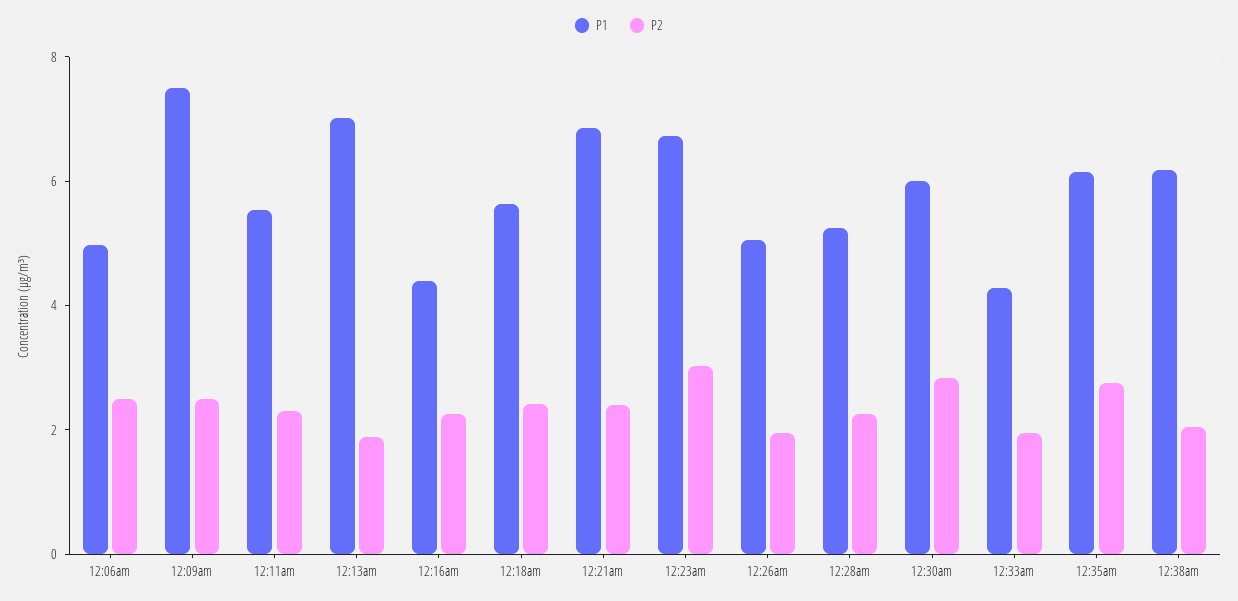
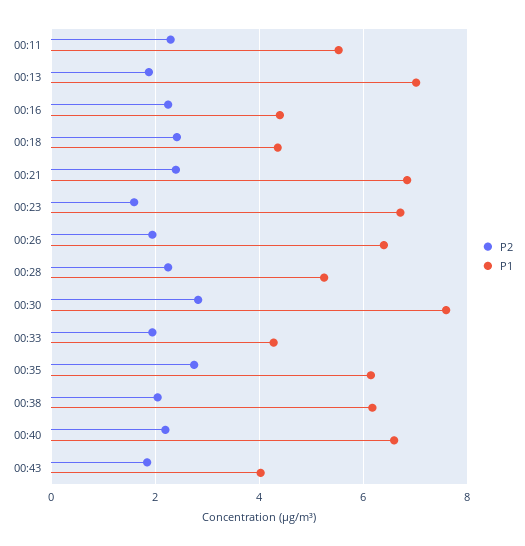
P1, 12:06am: 5 -> none
P2, 12:06am: 2.5 -> none
P1, 12:09am: 7.5 -> none
P2, 12:09am: 2.5 -> none
P1, 12:18am: 5.5 -> 4.4
P2, 12:23am: 3 -> 1.6
P1, 12:26am: 5 -> 6.4
P1, 12:30am: 6 -> 7.6
P2, 00:40: none -> 2.2
P1, 00:40: none -> 6.6
P2, 00:43: none -> 1.8
P1, 00:43: none -> 4

